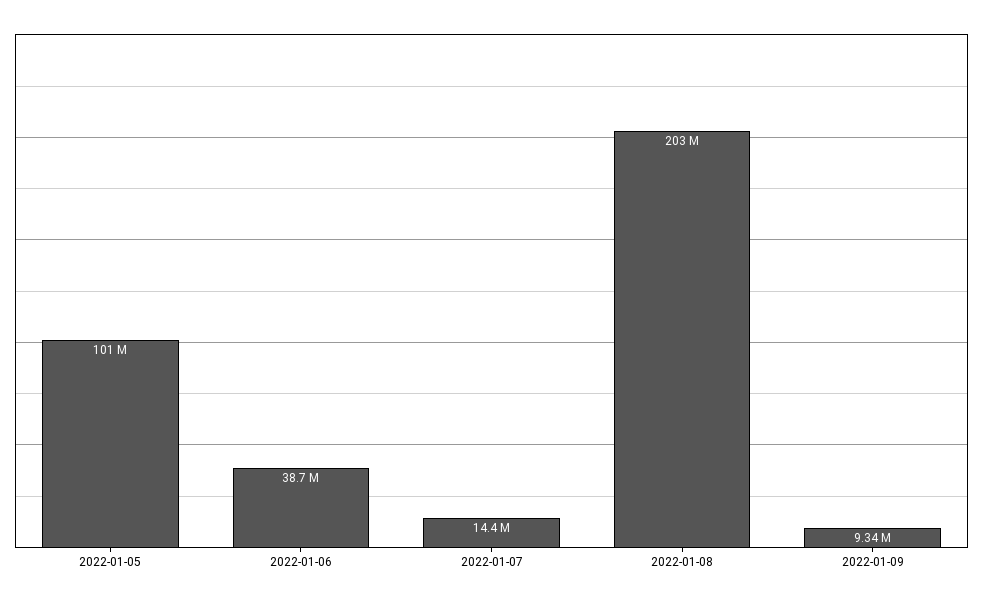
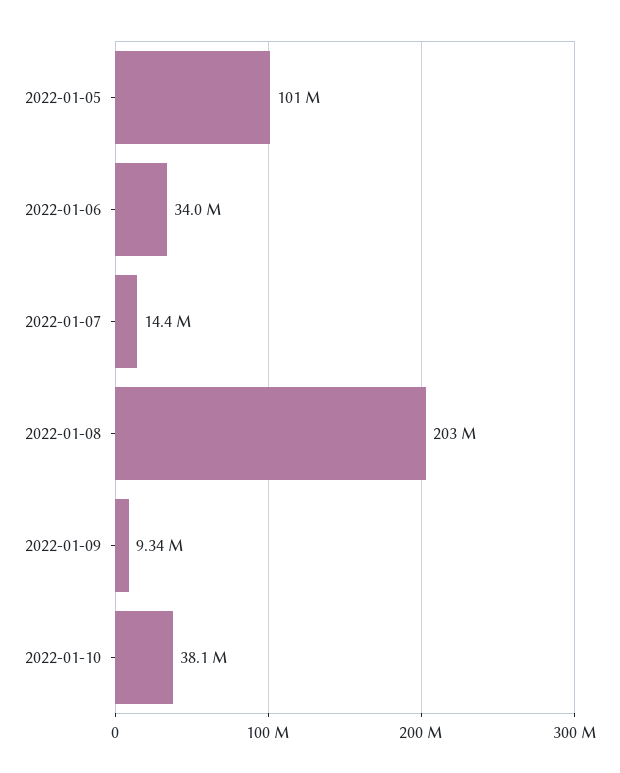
2022-01-06: 38700000 -> 34000000
2022-01-10: none -> 38100000

